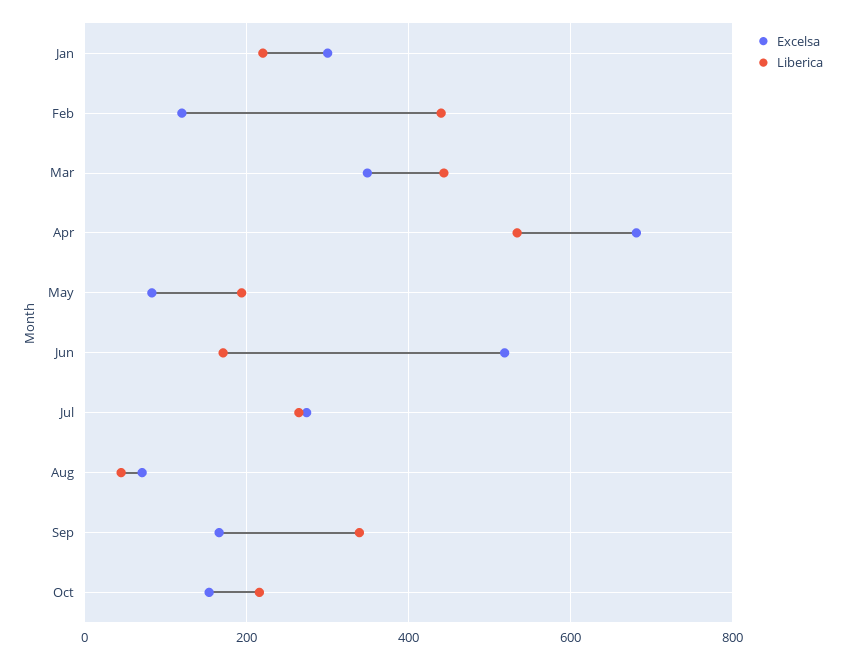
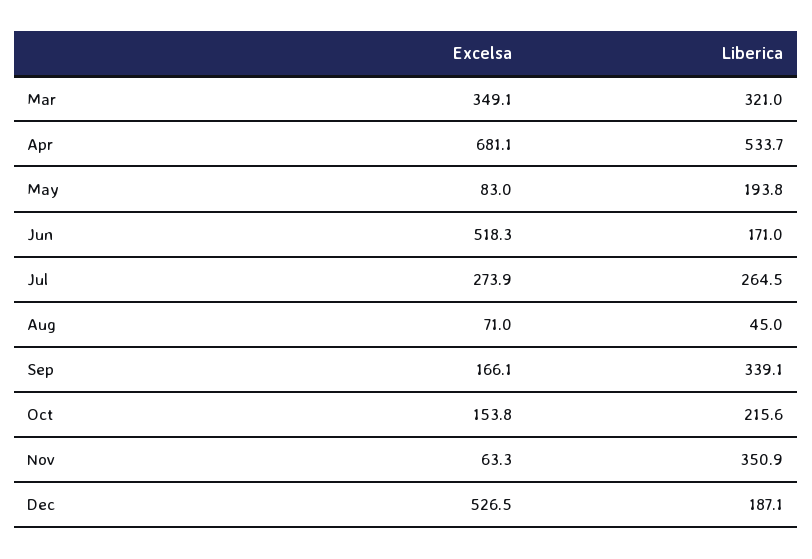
Excelsa, Jan: 300 -> none
Liberica, Jan: 220 -> none
Excelsa, Feb: 120 -> none
Liberica, Feb: 440 -> none
Liberica, Mar: 440 -> 321
Excelsa, Nov: none -> 63.3
Liberica, Nov: none -> 350.9
Excelsa, Dec: none -> 526.5
Liberica, Dec: none -> 187.1

